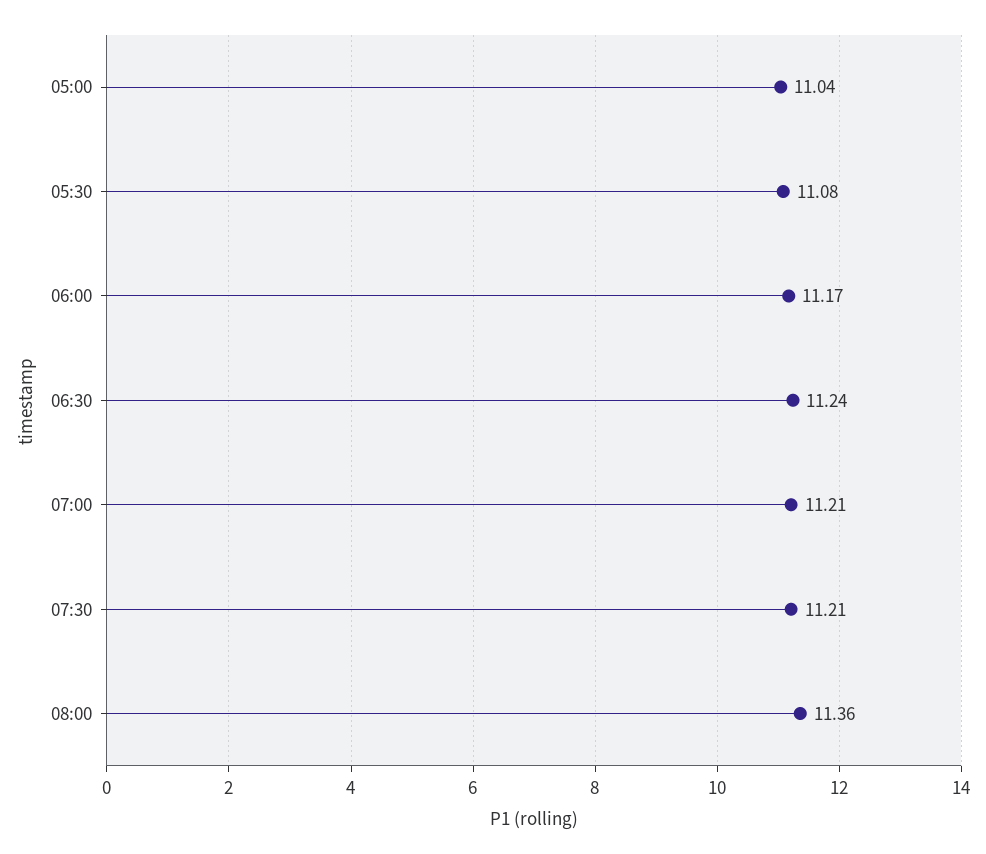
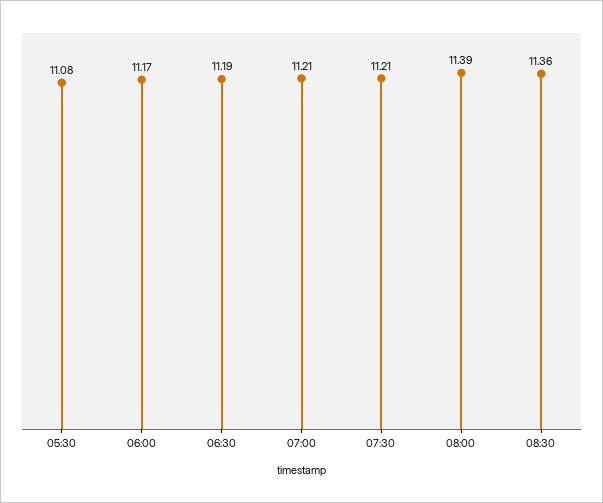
05:00: 11.04 -> none
06:30: 11.24 -> 11.19
08:00: 11.36 -> 11.39
08:30: none -> 11.36

